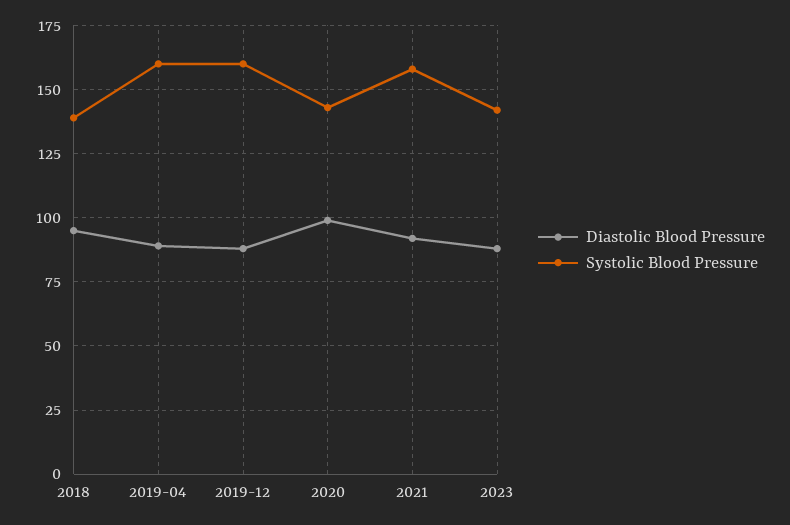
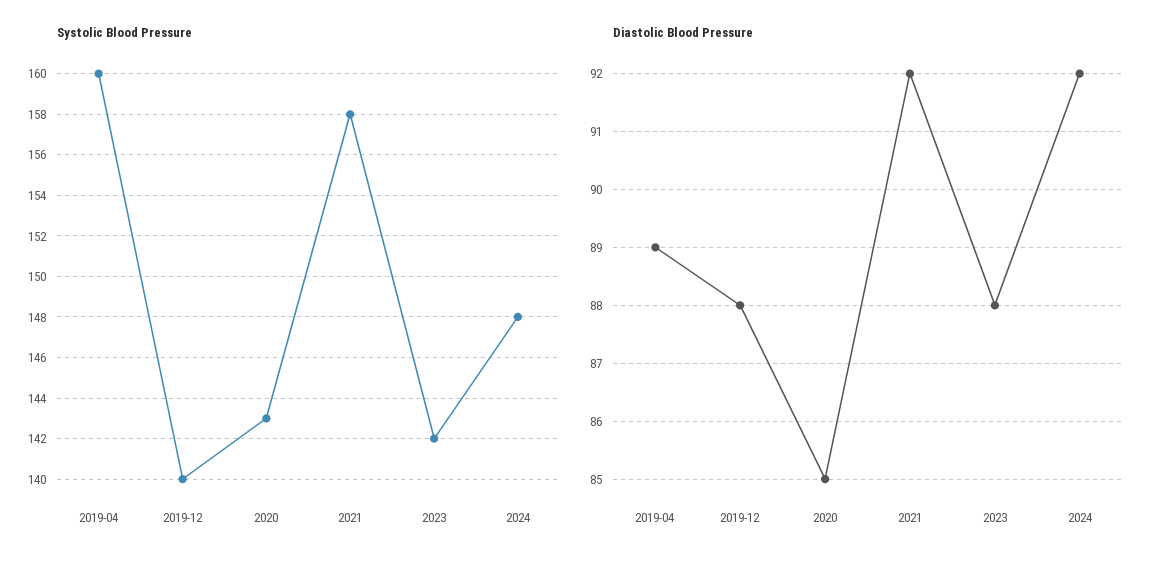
Diastolic Blood Pressure, 2018: 95 -> none
Systolic Blood Pressure, 2018: 140 -> none
Systolic Blood Pressure, 2019-12: 160 -> 140
Diastolic Blood Pressure, 2020: 100 -> 85
Systolic Blood Pressure, 2024: none -> 148
Diastolic Blood Pressure, 2024: none -> 92

